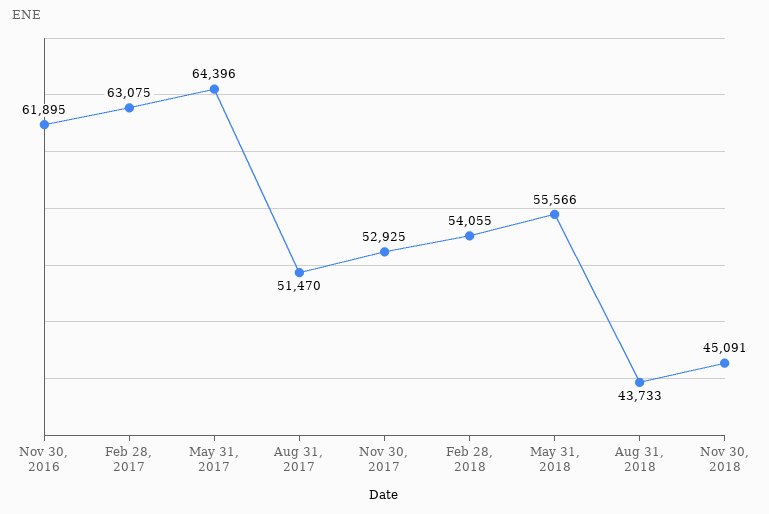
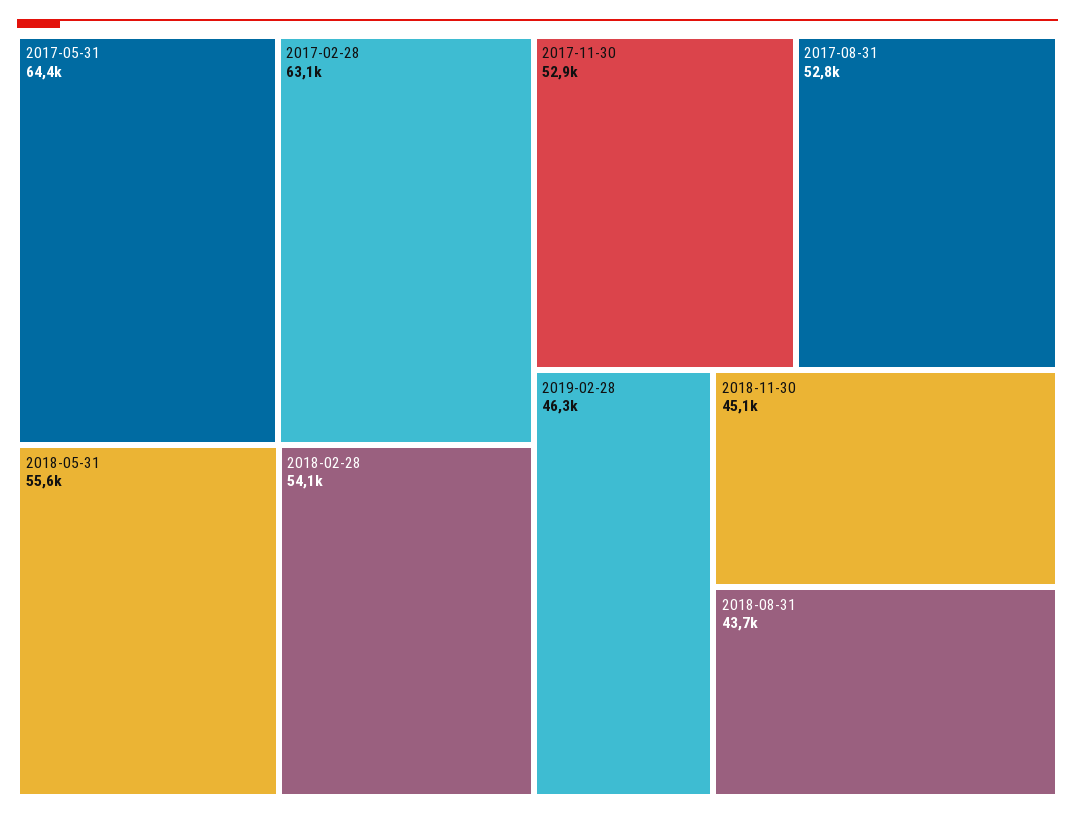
Nov 30, 2016: 61895 -> none
Aug 31, 2017: 51470 -> 52800
2019-02-28: none -> 46300

